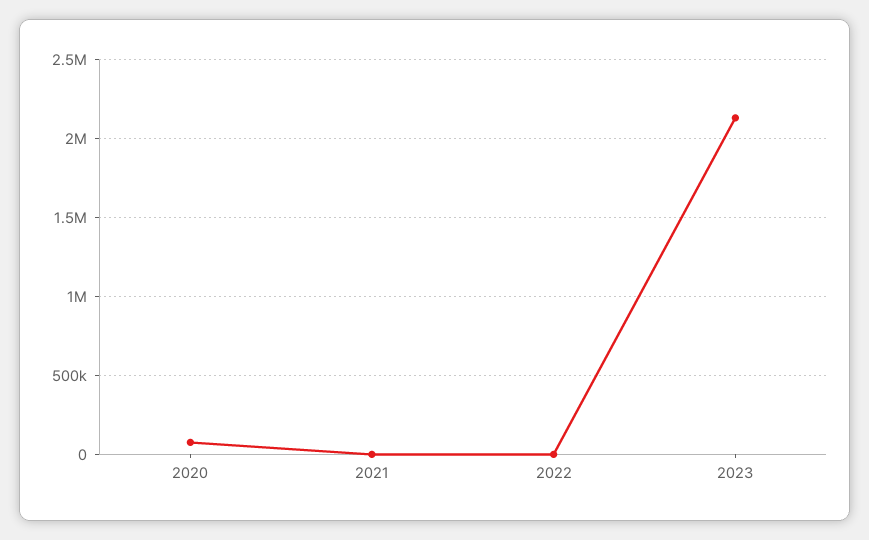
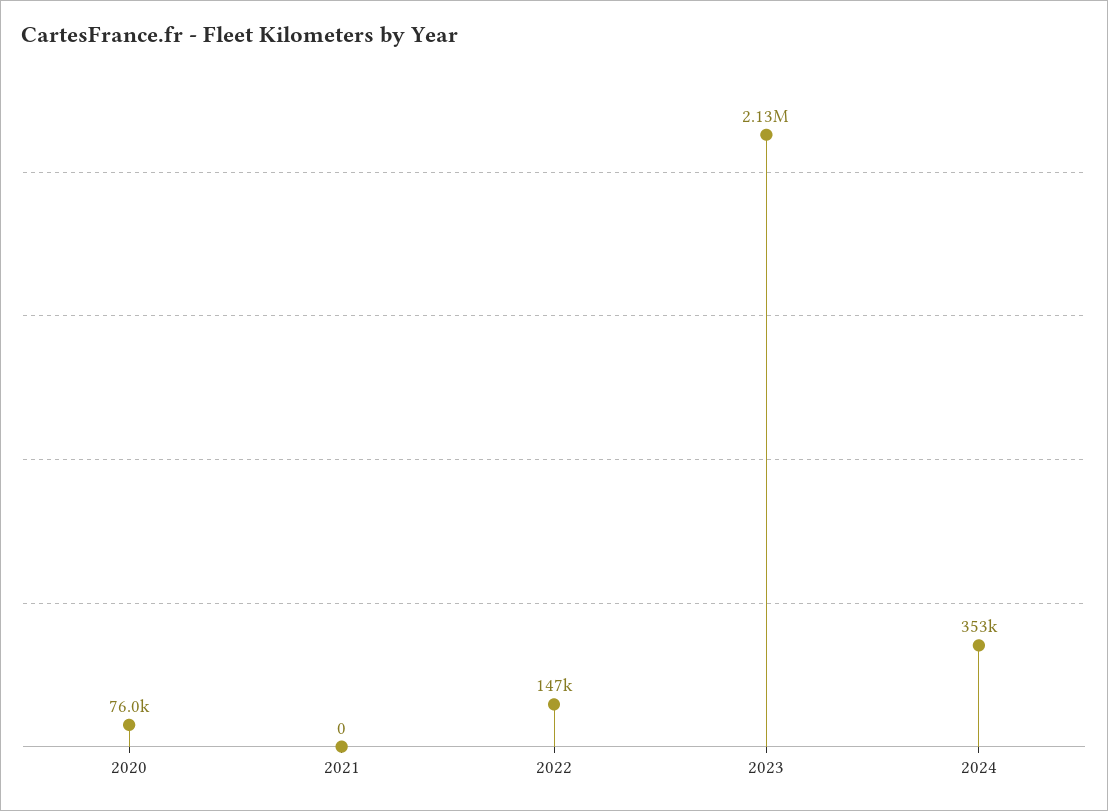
2022: 0 -> 147000
2024: none -> 353000

